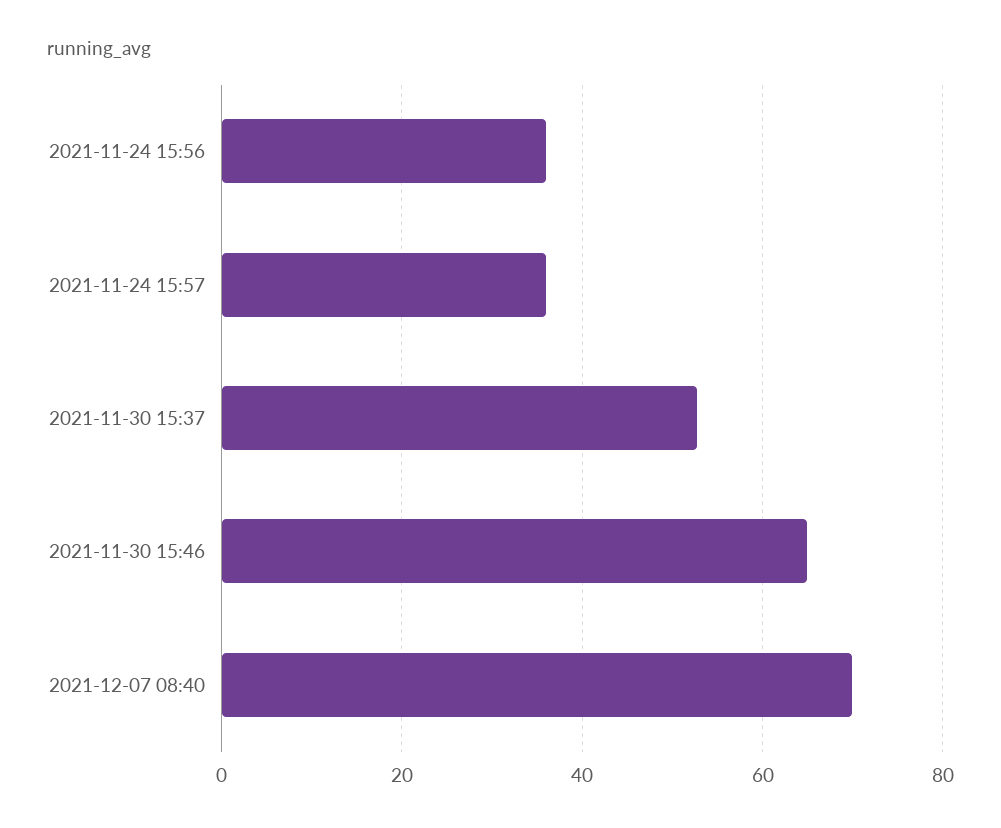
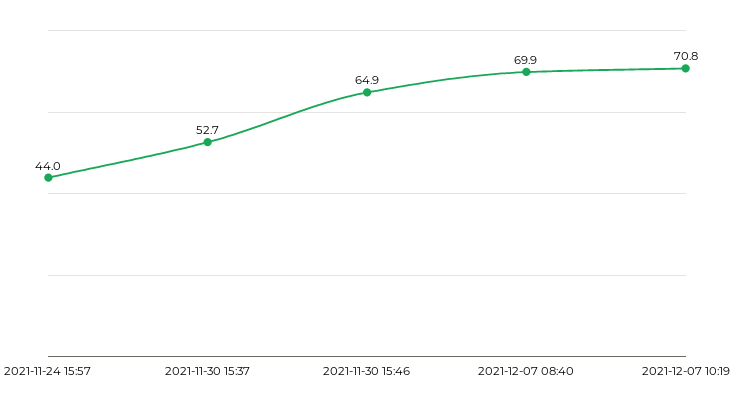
2021-11-24 15:56: 36 -> none
2021-11-24 15:57: 36 -> 44
2021-12-07 10:19: none -> 70.8

